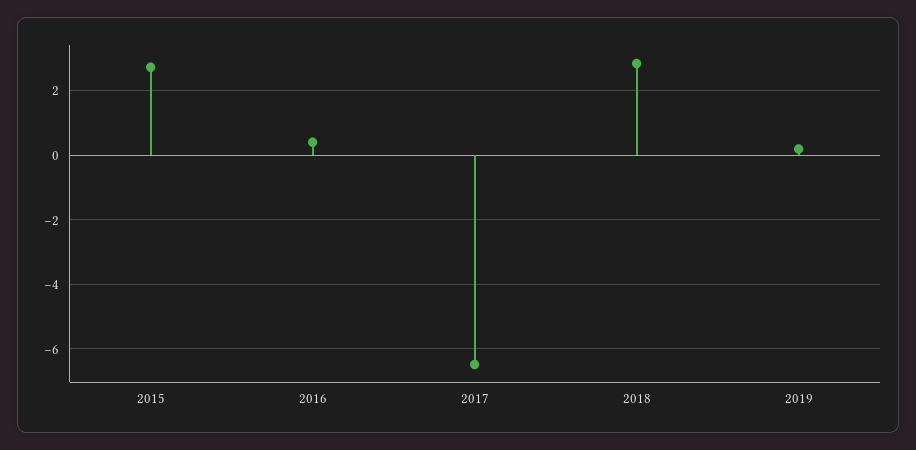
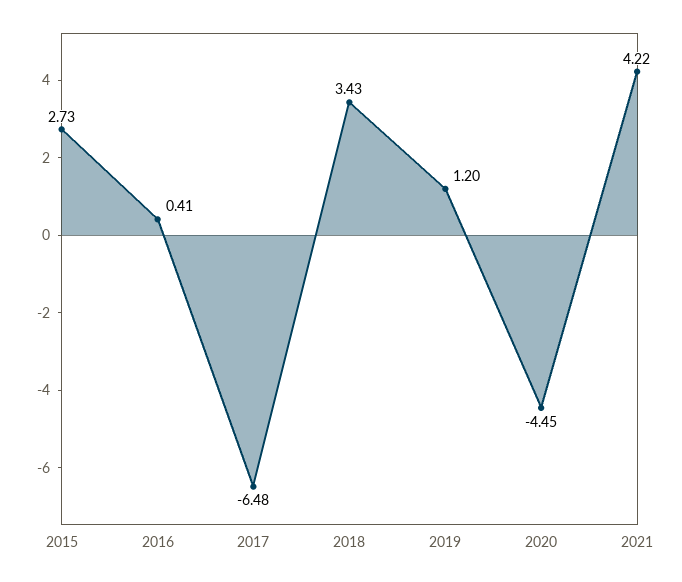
2018: 2.8 -> 3.43
2019: 0.2 -> 1.2
2020: none -> -4.45
2021: none -> 4.22

